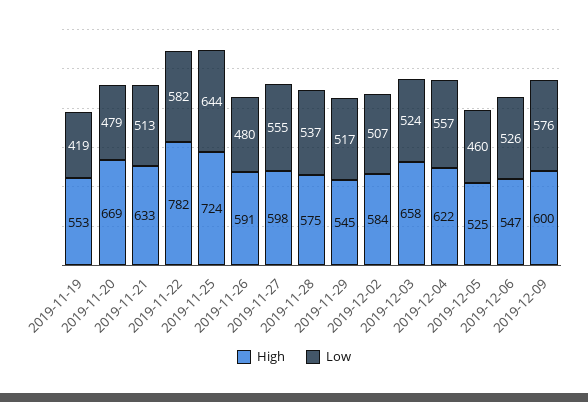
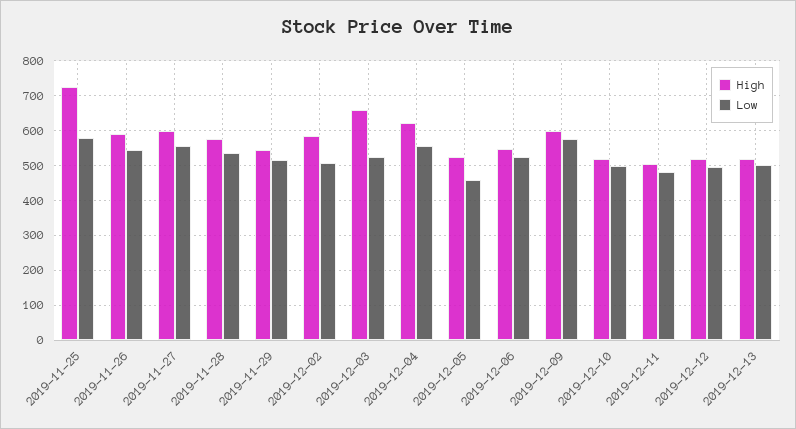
High, 2019-11-19: 553 -> none
Low, 2019-11-19: 419 -> none
High, 2019-11-20: 669 -> none
Low, 2019-11-20: 479 -> none
High, 2019-11-21: 633 -> none
Low, 2019-11-21: 513 -> none
High, 2019-11-22: 782 -> none
Low, 2019-11-22: 582 -> none
Low, 2019-11-25: 644 -> 580
Low, 2019-11-26: 480 -> 540
High, 2019-12-10: none -> 520
Low, 2019-12-10: none -> 500
High, 2019-12-11: none -> 500
Low, 2019-12-11: none -> 480
High, 2019-12-12: none -> 520
Low, 2019-12-12: none -> 500
High, 2019-12-13: none -> 520
Low, 2019-12-13: none -> 500

